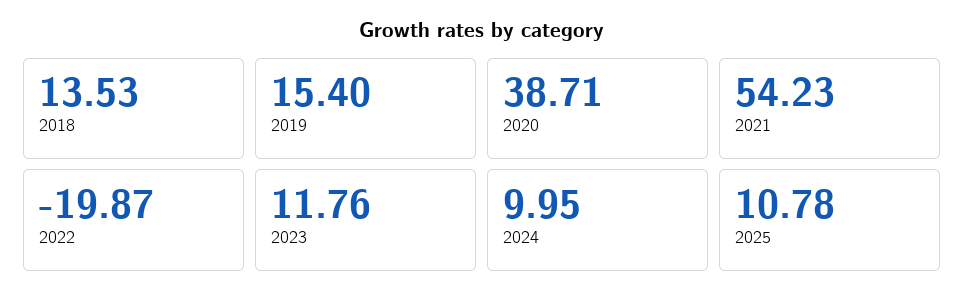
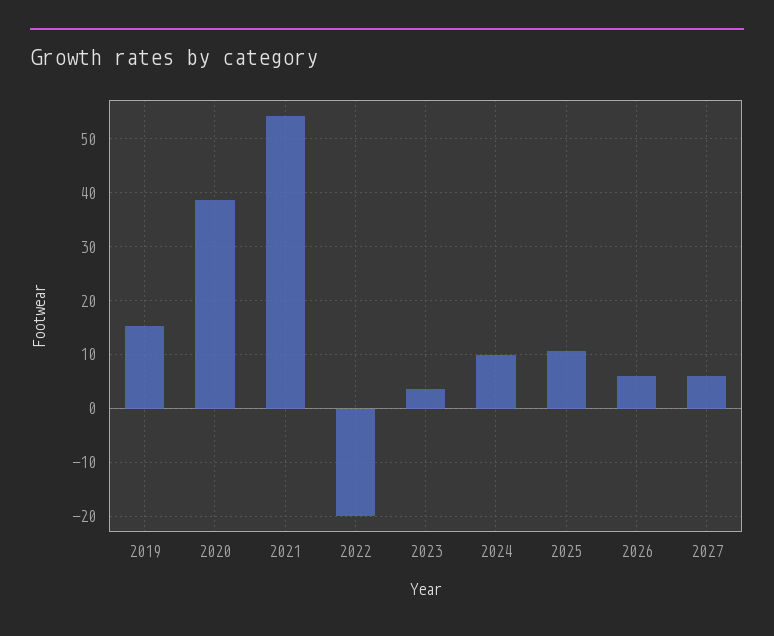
2018: 13.53 -> none
2023: 11.76 -> 4
2026: none -> 6
2027: none -> 6

